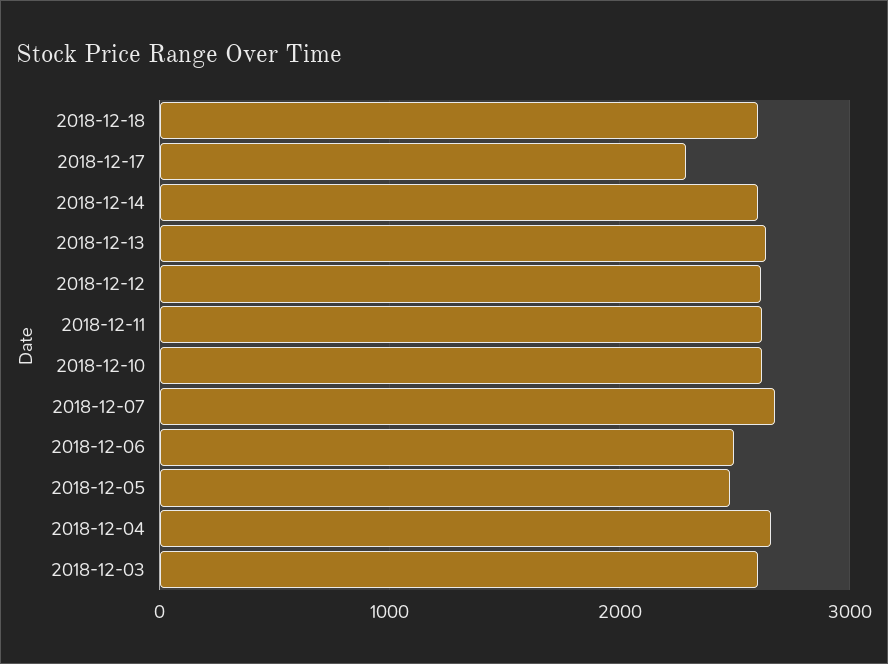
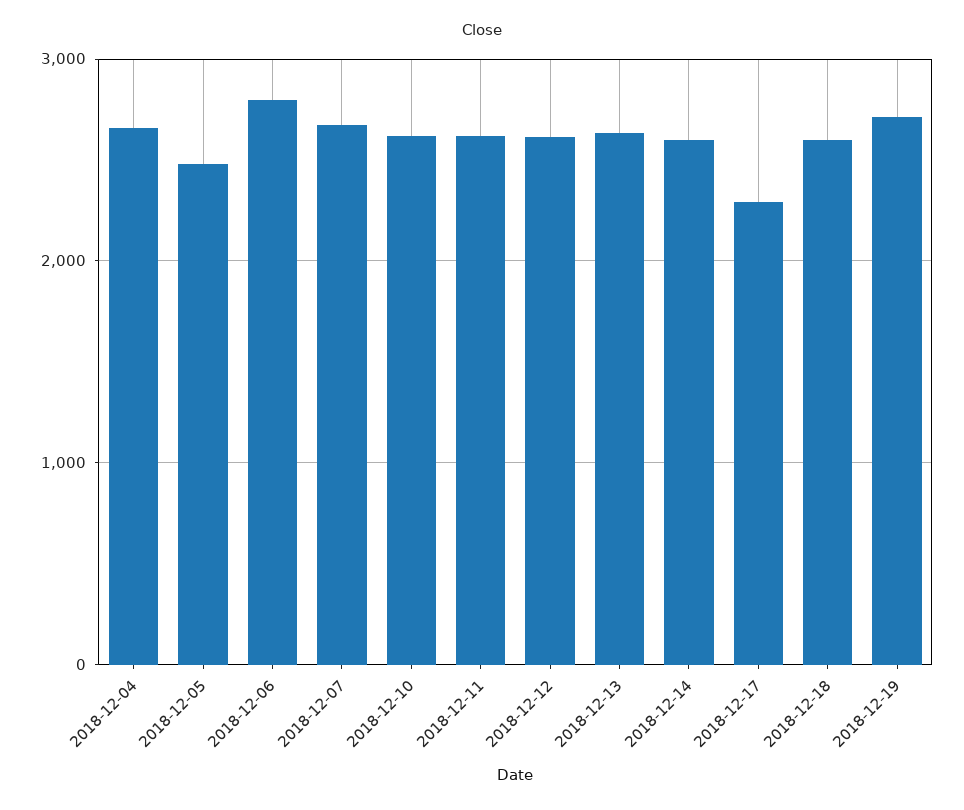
2018-12-06: 2500 -> 2800
2018-12-03: 2600 -> none
2018-12-19: none -> 2700

